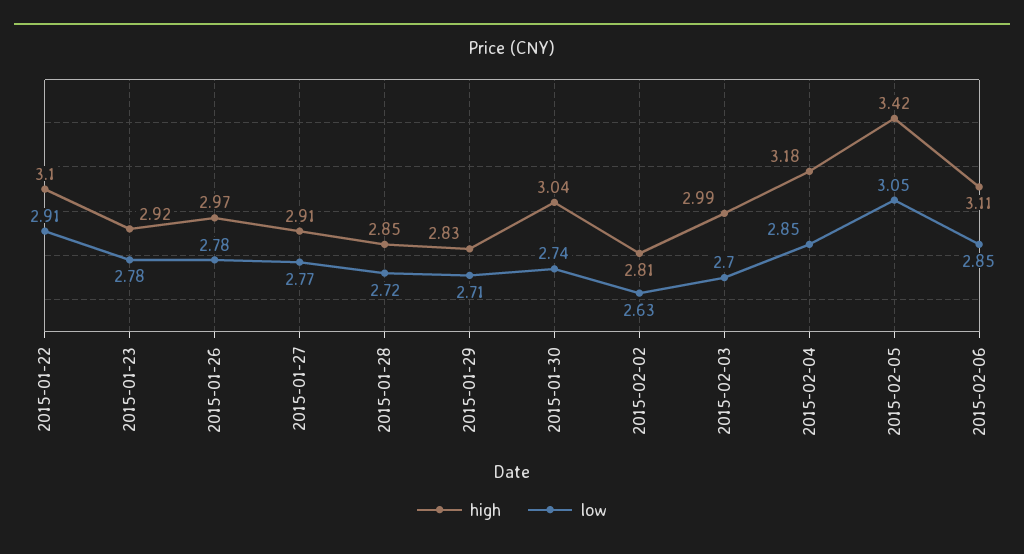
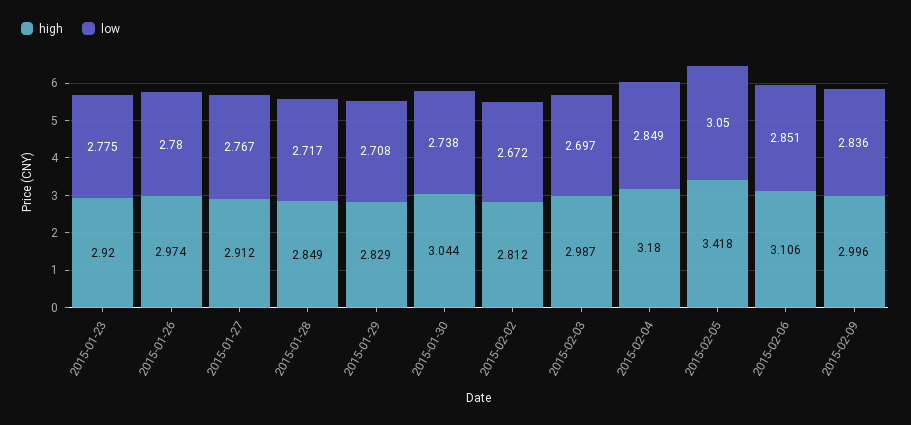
high, 2015-01-22: 3.1 -> none
low, 2015-01-22: 2.91 -> none
low, 2015-02-02: 2.63 -> 2.672
high, 2015-02-09: none -> 2.996
low, 2015-02-09: none -> 2.836

